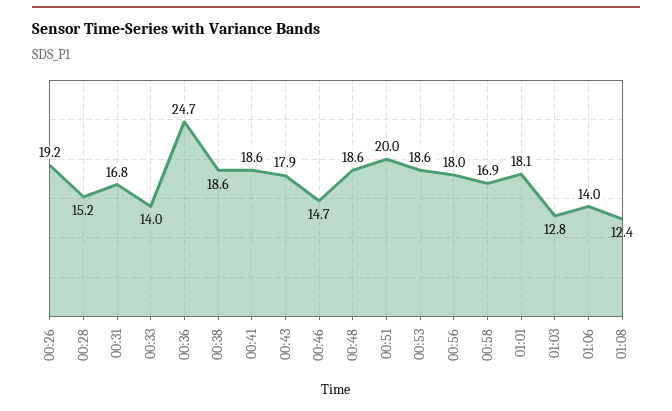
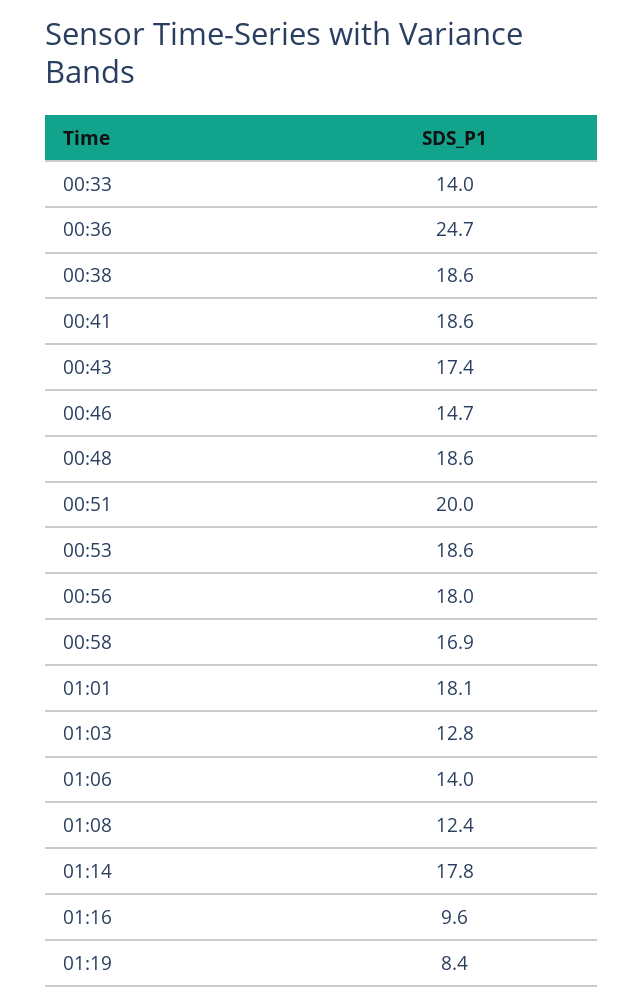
00:26: 19.2 -> none
00:28: 15.2 -> none
00:31: 16.8 -> none
00:43: 17.9 -> 17.4
01:14: none -> 17.8
01:16: none -> 9.6
01:19: none -> 8.4

